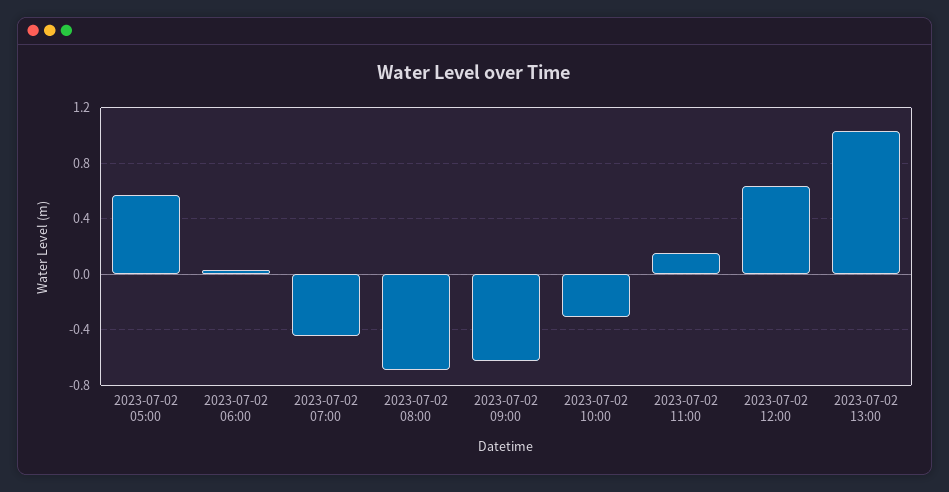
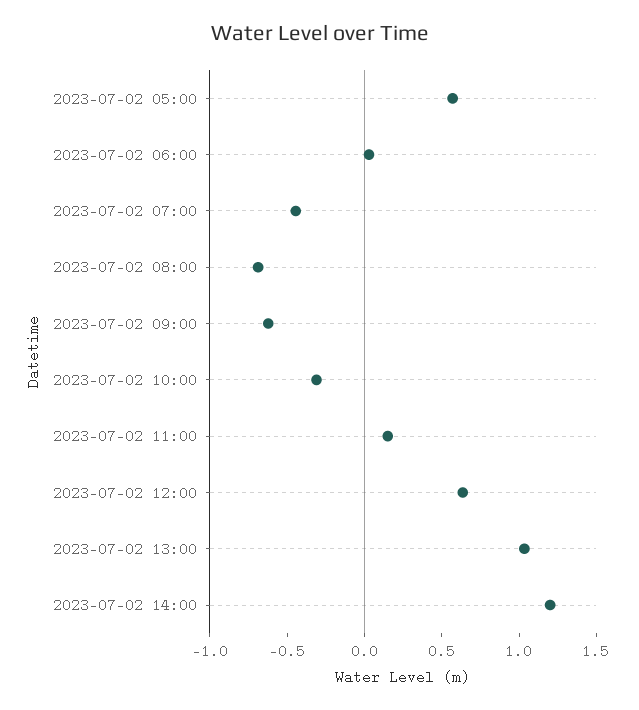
2023-07-02 14:00: none -> 1.2

